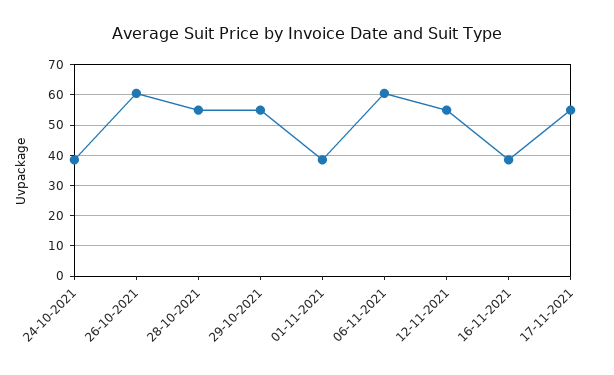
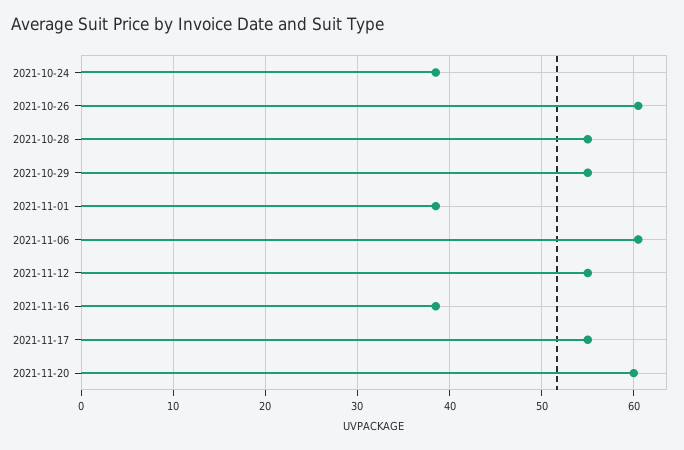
2021-11-20: none -> 60

